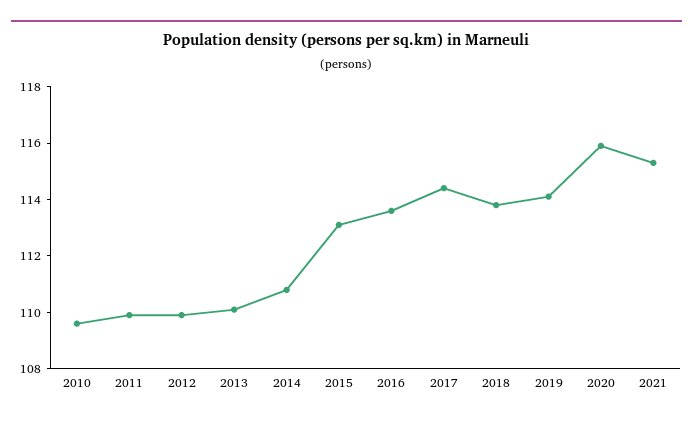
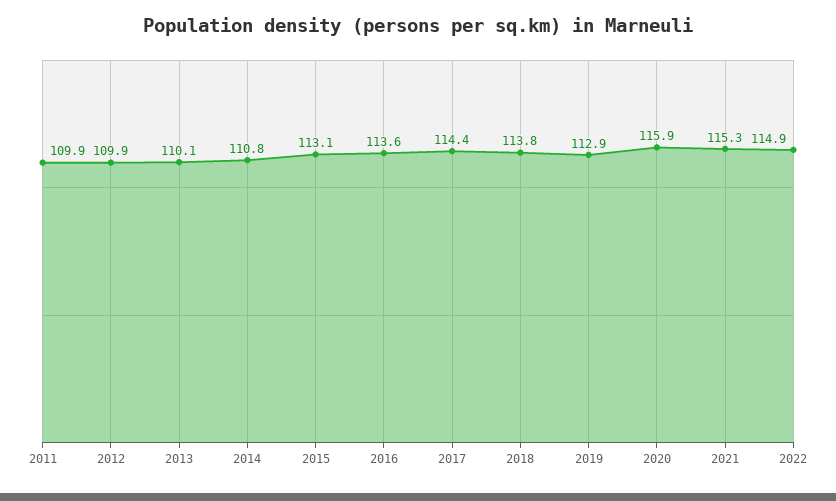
2010: 109.5 -> none
2019: 114 -> 112.9
2022: none -> 114.9

